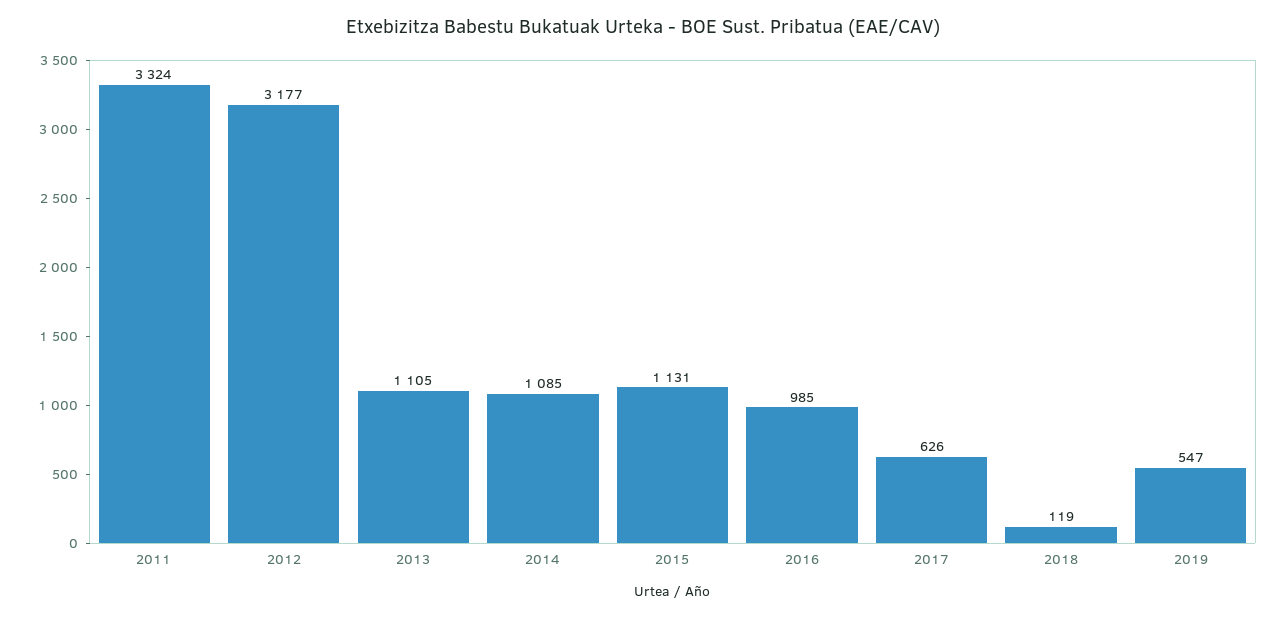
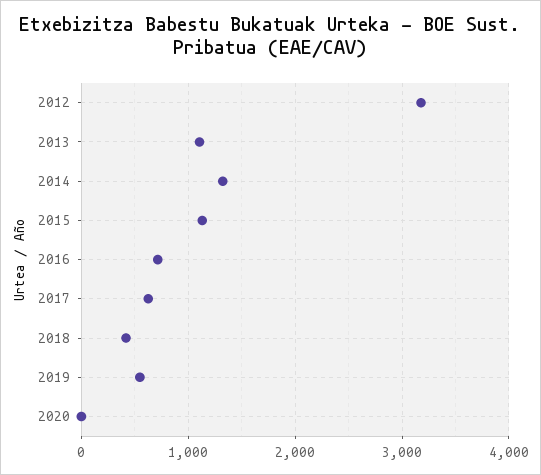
2011: 3324 -> none
2014: 1085 -> 1300
2016: 985 -> 700
2018: 119 -> 400
2020: none -> 0

